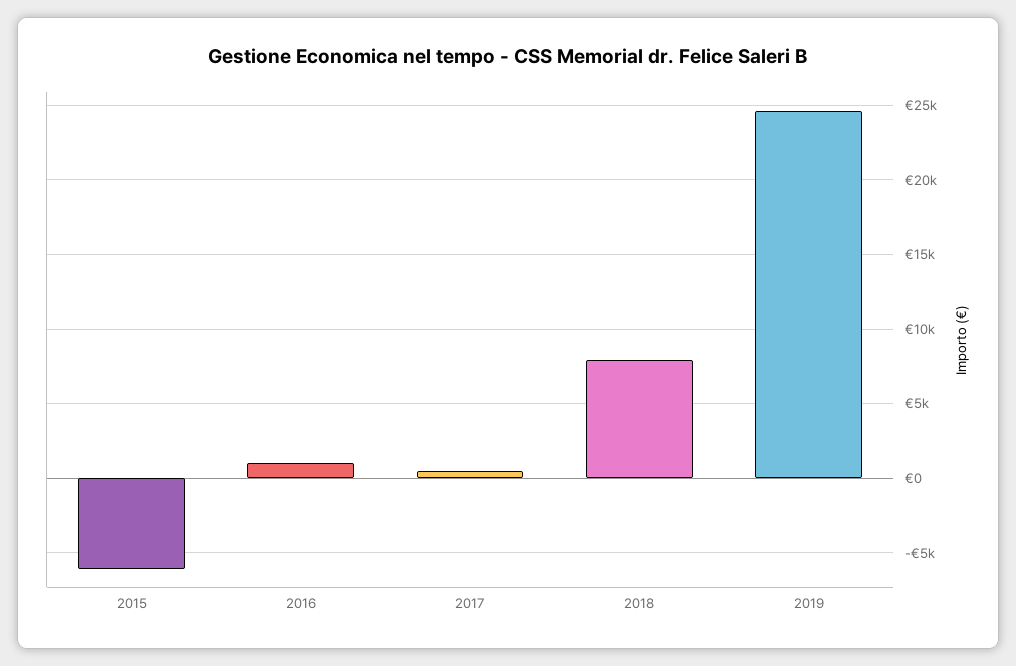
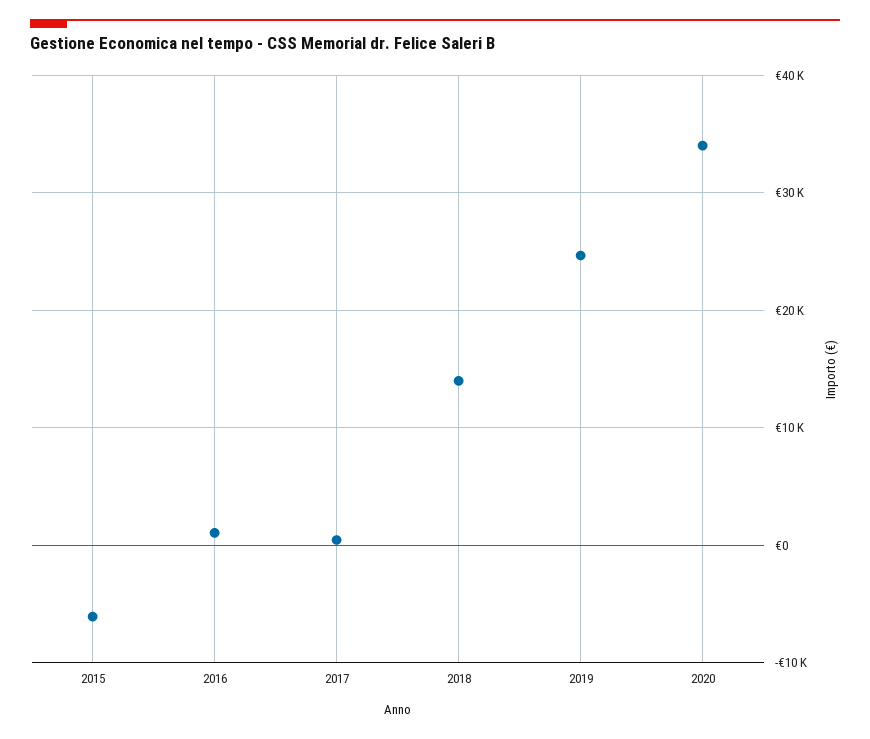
2018: 8000 -> 14000
2020: none -> 34000

